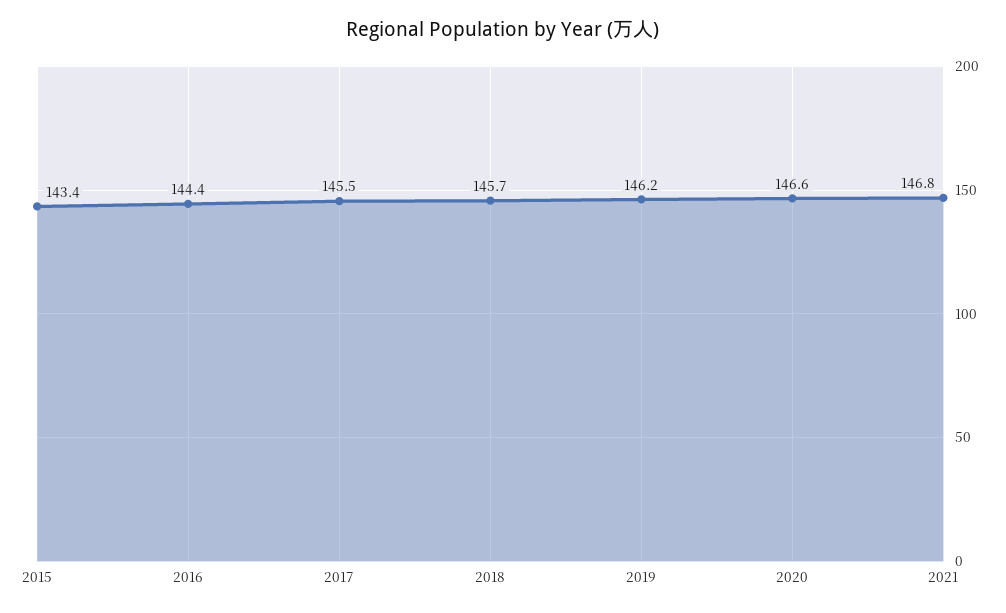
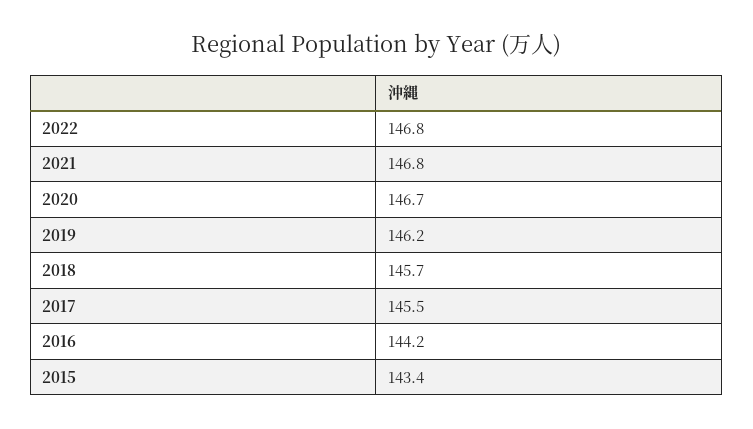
2016: 144.4 -> 144.2
2020: 146.6 -> 146.7
2022: none -> 146.8

